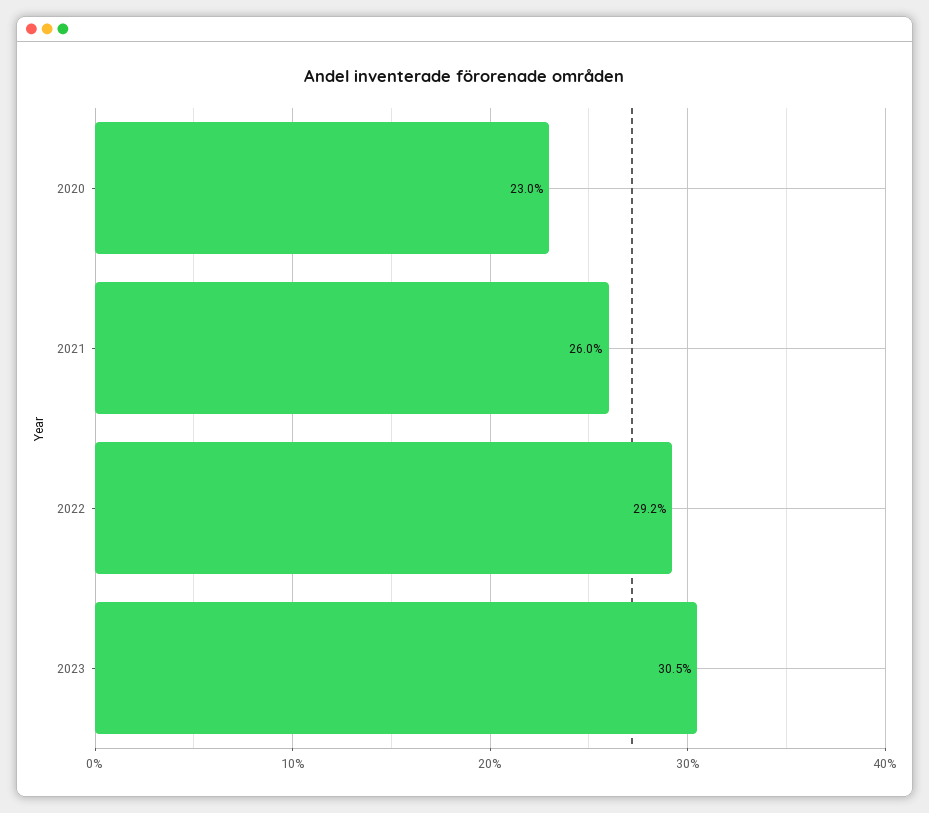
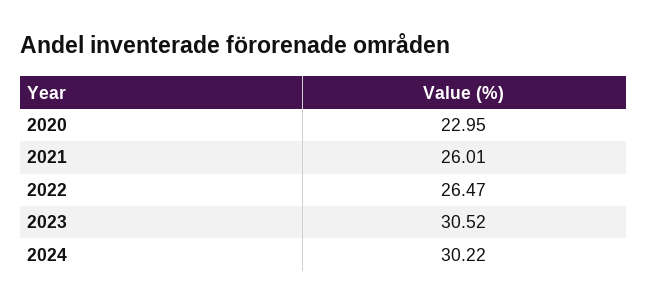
2022: 29.2 -> 26.47
2024: none -> 30.22

